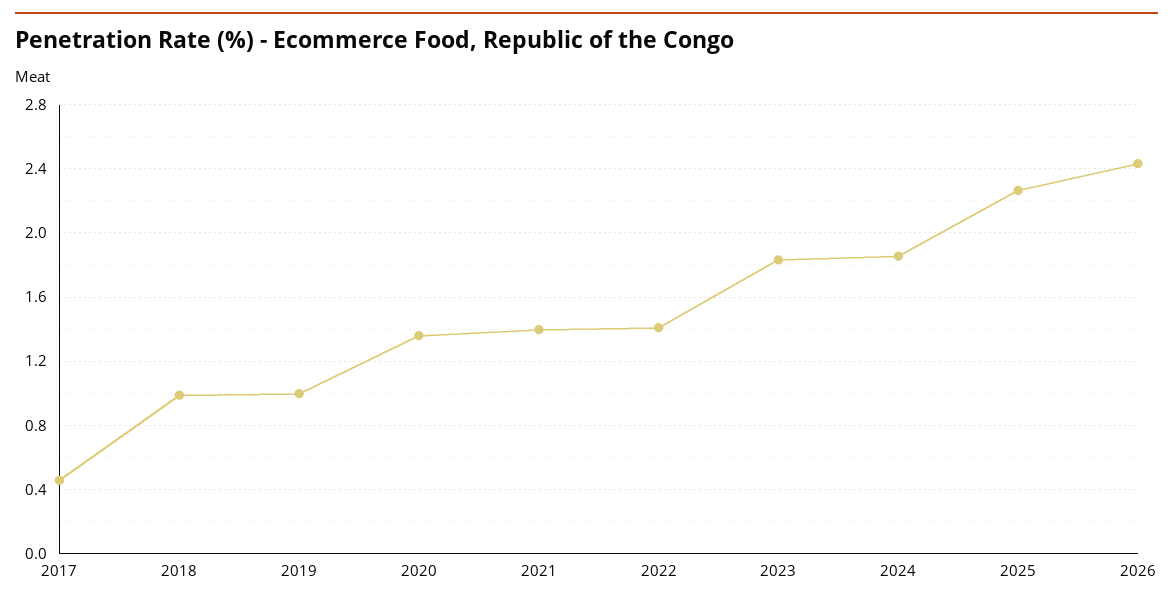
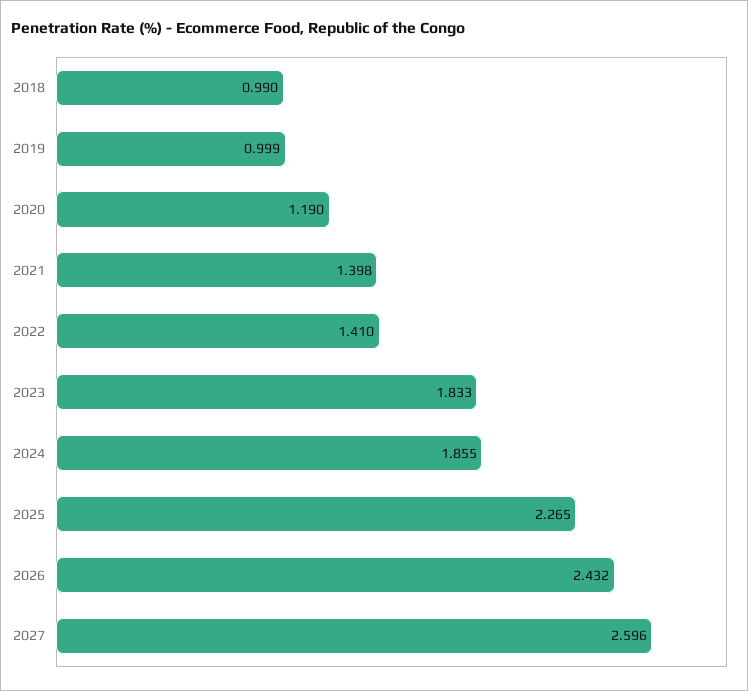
2017: 0.45 -> none
2020: 1.35 -> 1.19
2027: none -> 2.596

